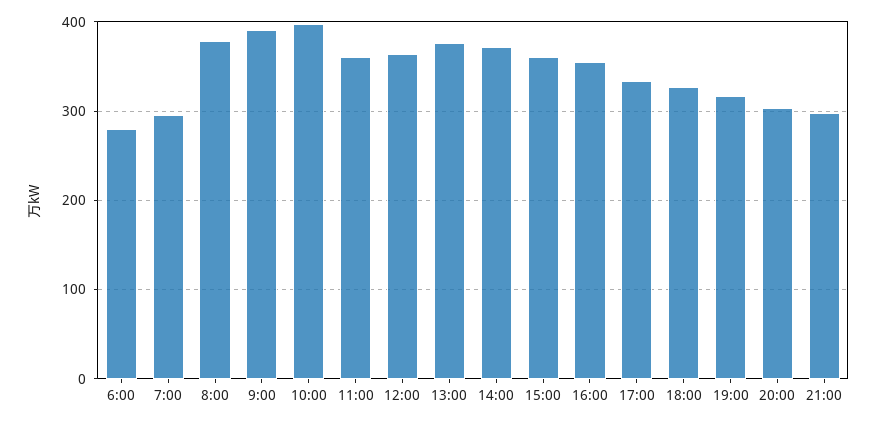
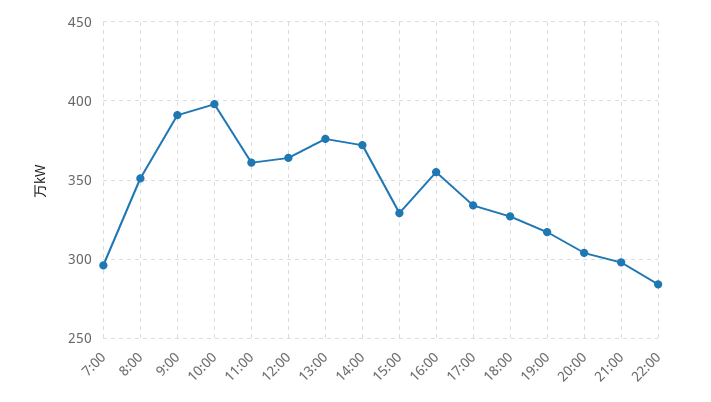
6:00: 280 -> none
8:00: 380 -> 350
15:00: 360 -> 330
22:00: none -> 285

